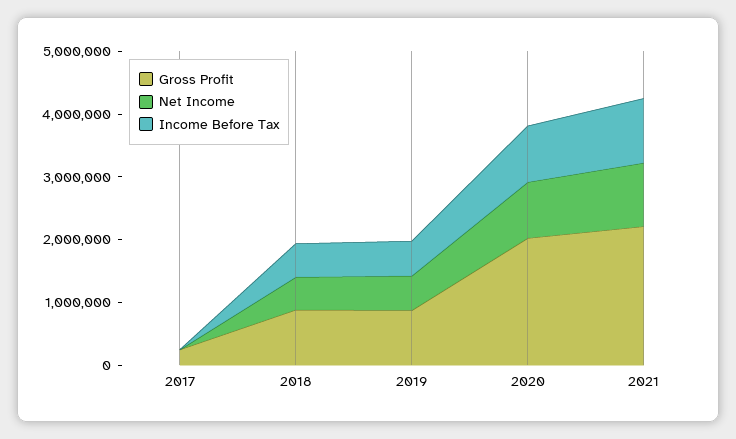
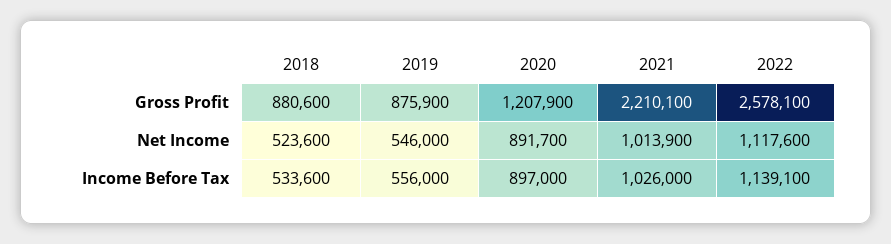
Gross Profit, 2017: 200000 -> none
Net Income, 2017: 0 -> none
Income Before Tax, 2017: 0 -> none
Gross Profit, 2020: 2000000 -> 1207900
Gross Profit, 2022: none -> 2578100
Net Income, 2022: none -> 1117600
Income Before Tax, 2022: none -> 1139100

